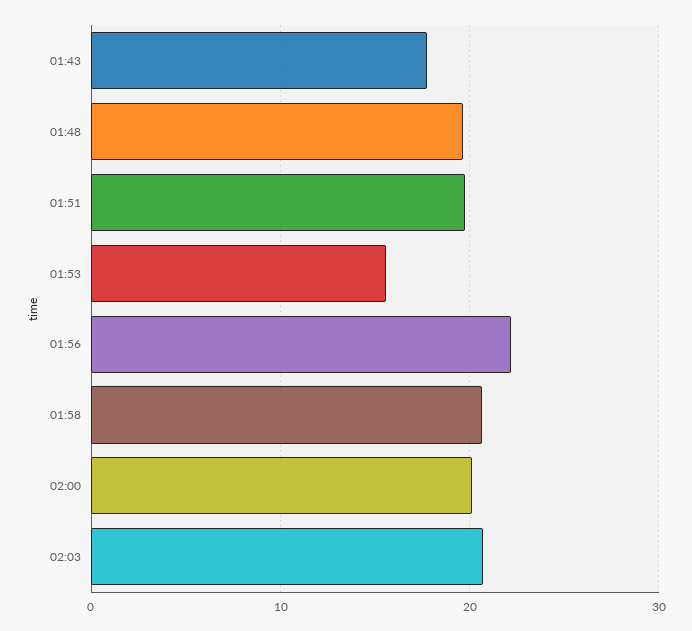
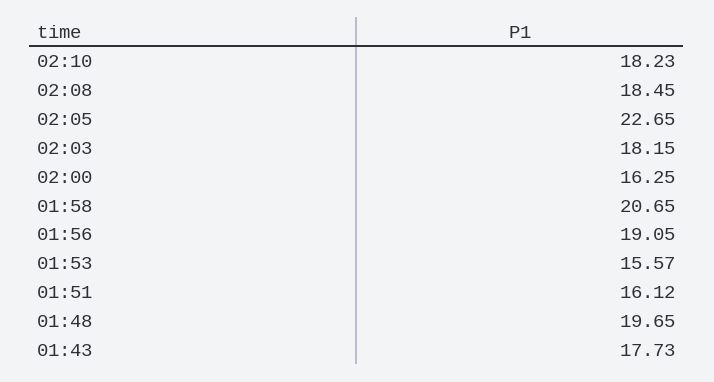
01:51: 20 -> 16.12
01:56: 22 -> 19.05
02:00: 20 -> 16.25
02:03: 21 -> 18.15
02:10: none -> 18.23
02:08: none -> 18.45
02:05: none -> 22.65

